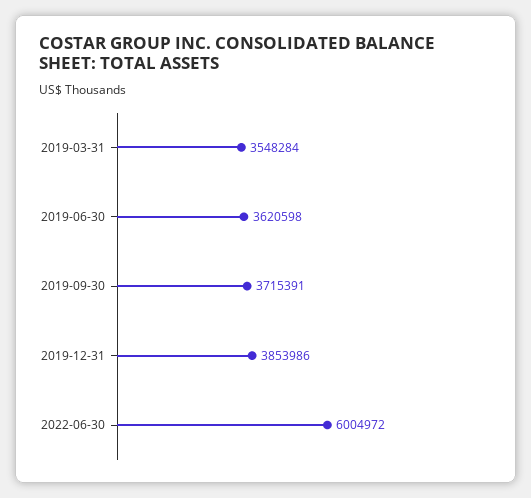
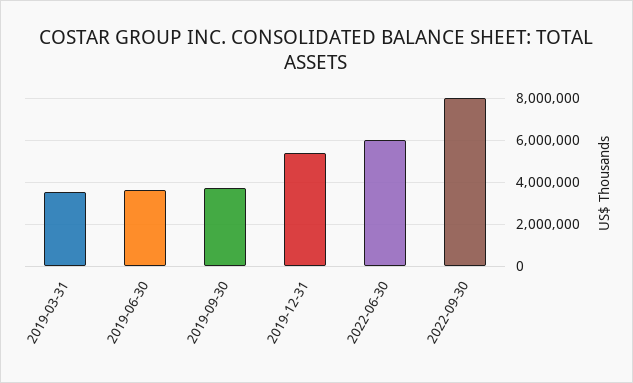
2019-12-31: 3853986 -> 5500000
2022-09-30: none -> 8000000

